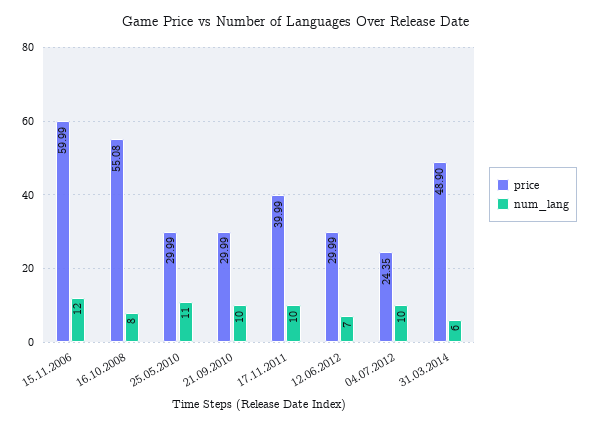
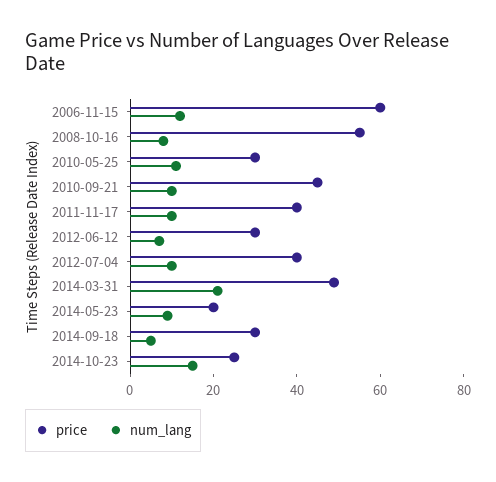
price, 21.09.2010: 29.99 -> 45
price, 04.07.2012: 24.35 -> 40
num_lang, 31.03.2014: 6 -> 20
price, 2014-05-23: none -> 20
num_lang, 2014-05-23: none -> 10
price, 2014-09-18: none -> 30
num_lang, 2014-09-18: none -> 5
price, 2014-10-23: none -> 25
num_lang, 2014-10-23: none -> 15

